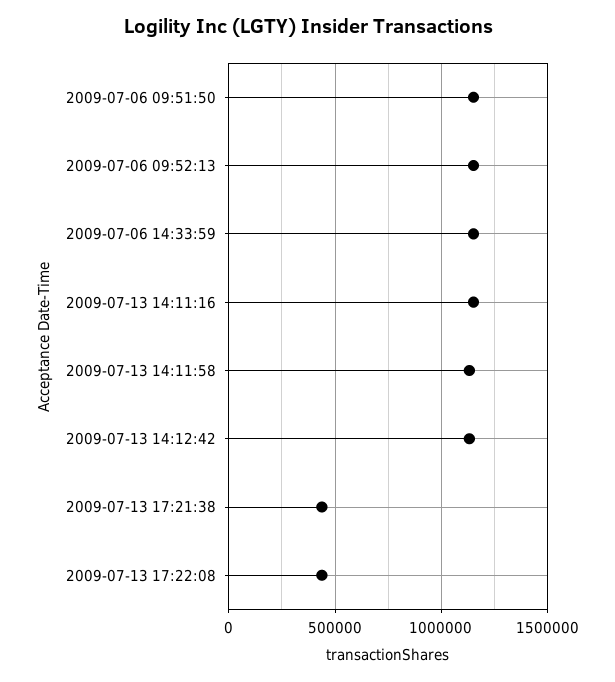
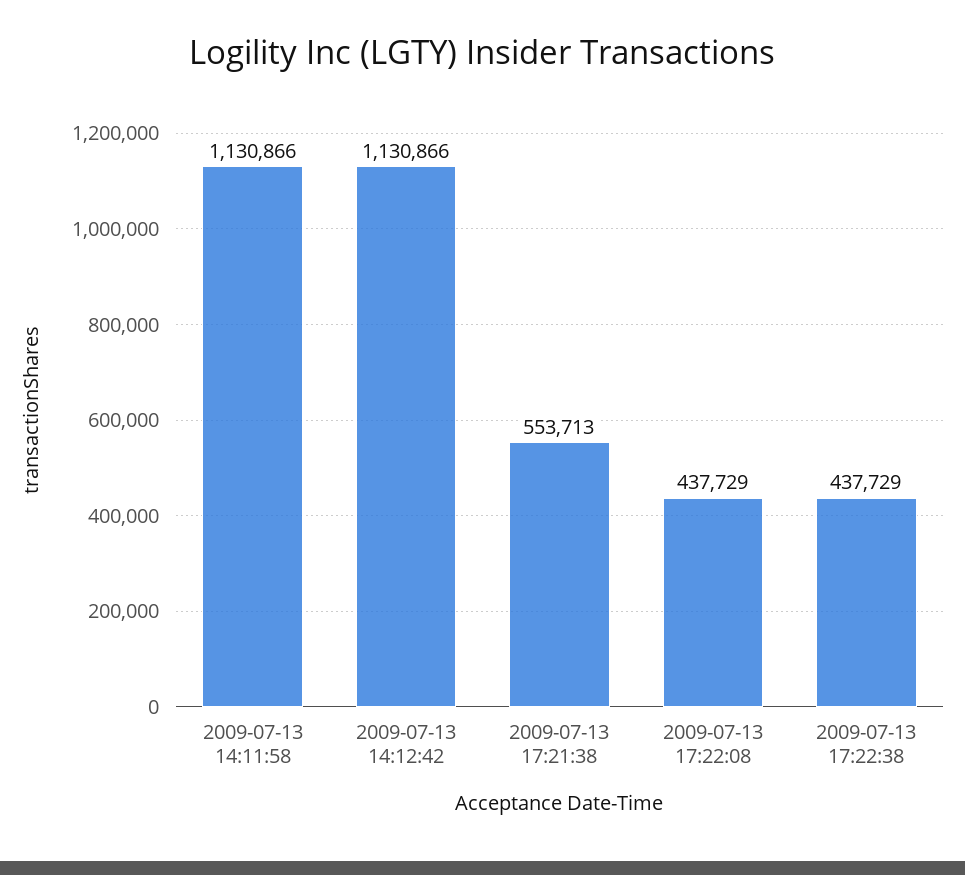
2009-07-06 09:51:50: 1150000 -> none
2009-07-06 09:52:13: 1150000 -> none
2009-07-06 14:33:59: 1150000 -> none
2009-07-13 14:11:16: 1150000 -> none
2009-07-13 17:21:38: 450000 -> 553713
2009-07-13 17:22:38: none -> 437729

